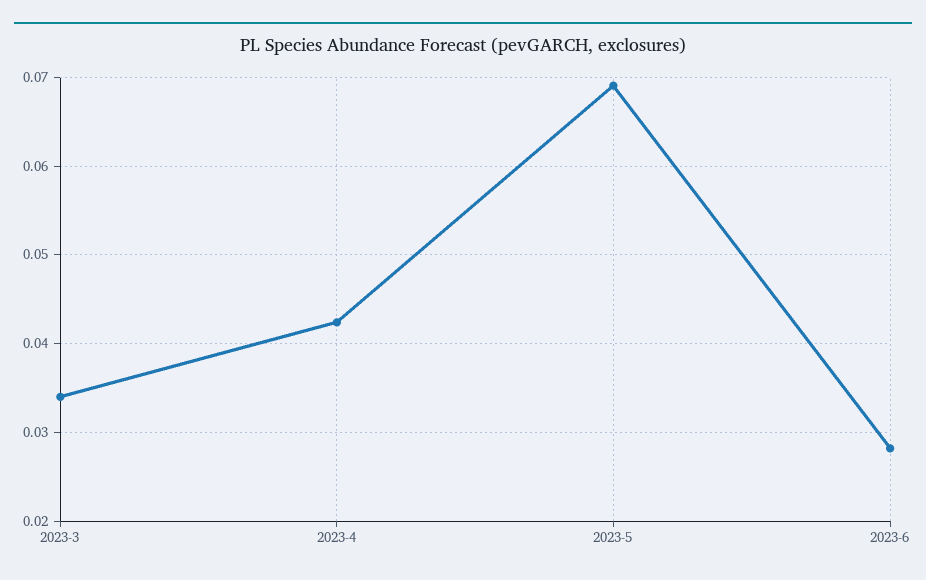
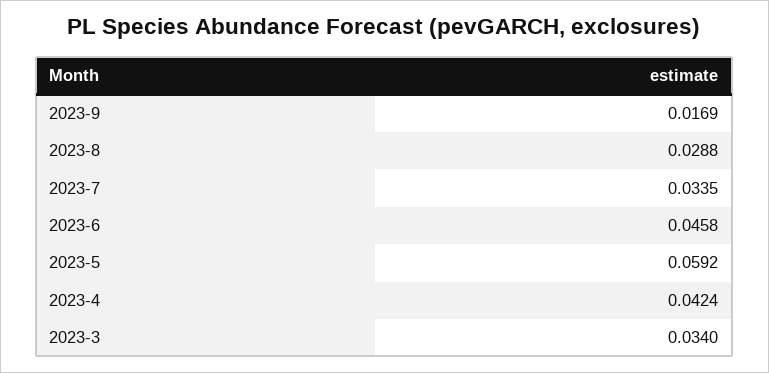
2023-5: 0.069 -> 0.0592
2023-6: 0.028 -> 0.0458
2023-9: none -> 0.0169
2023-8: none -> 0.0288
2023-7: none -> 0.0335

